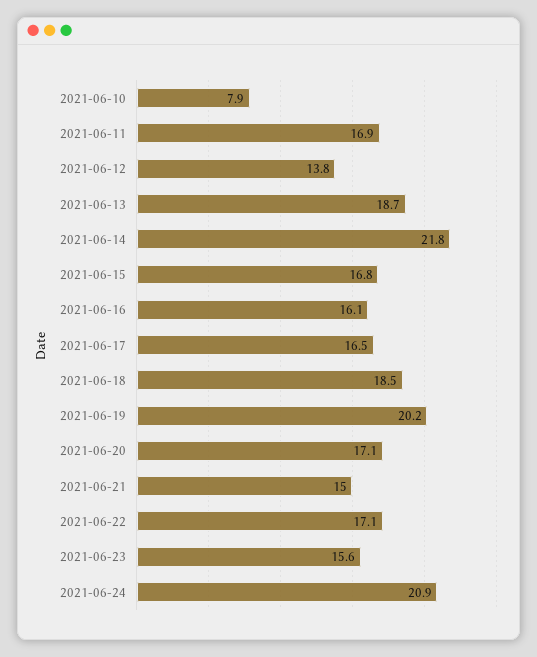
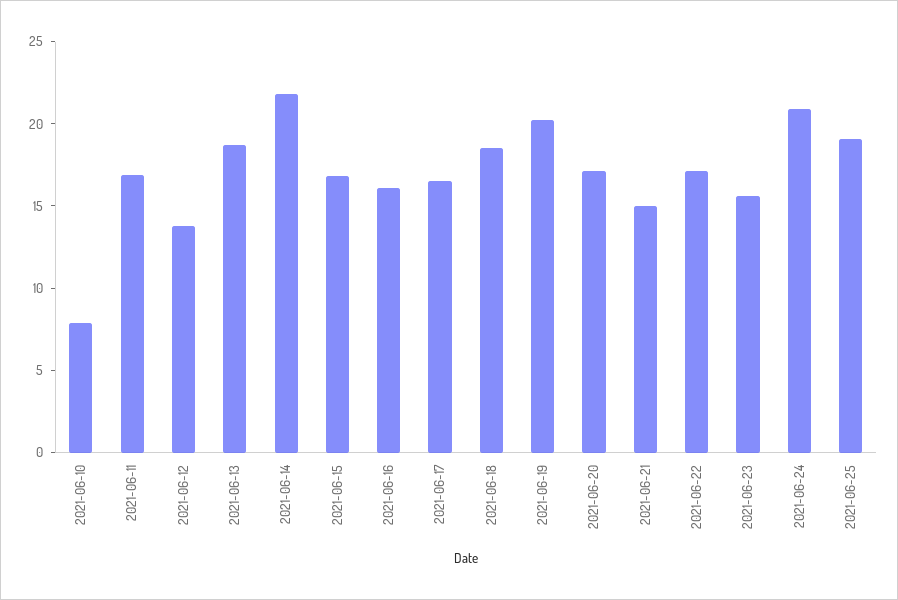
2021-06-25: none -> 19

